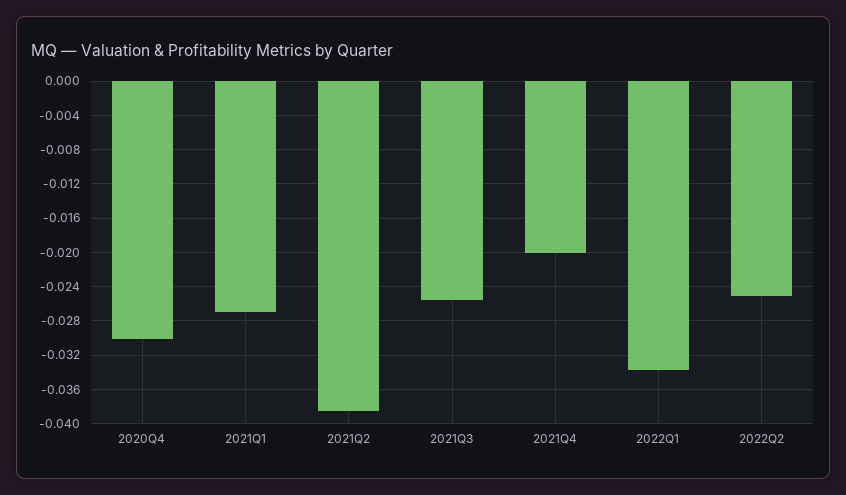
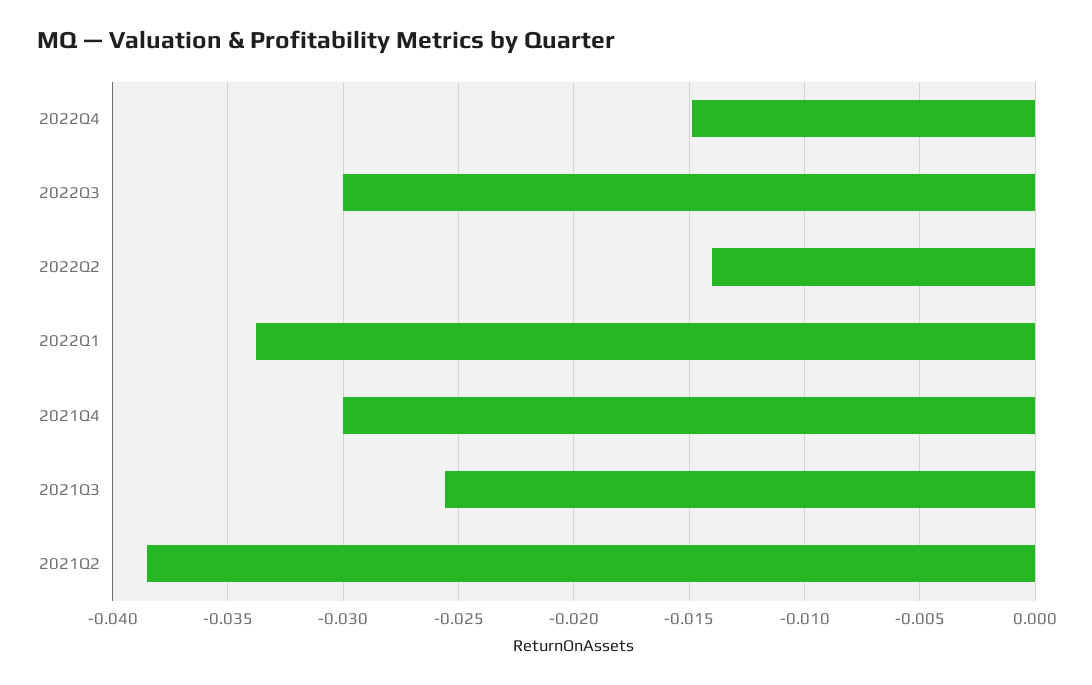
2020Q4: -0.03 -> none
2021Q1: -0.027 -> none
2021Q4: -0.02 -> -0.03
2022Q2: -0.025 -> -0.014
2022Q4: none -> -0.015
2022Q3: none -> -0.03

